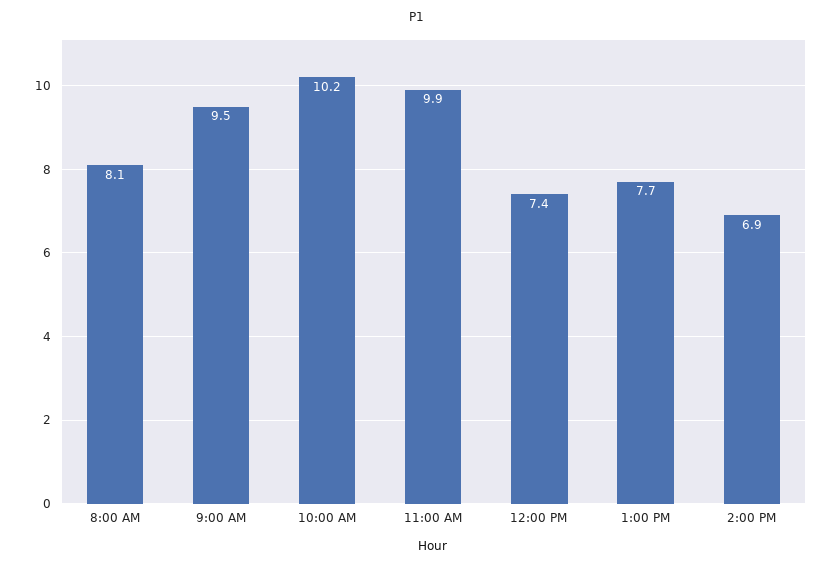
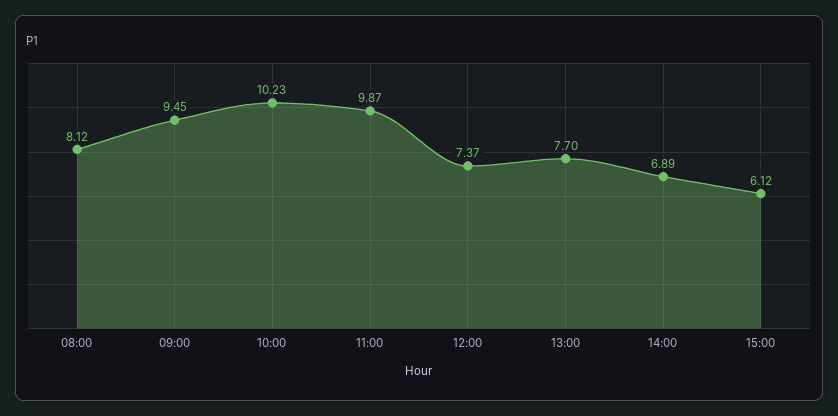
15:00: none -> 6.12

